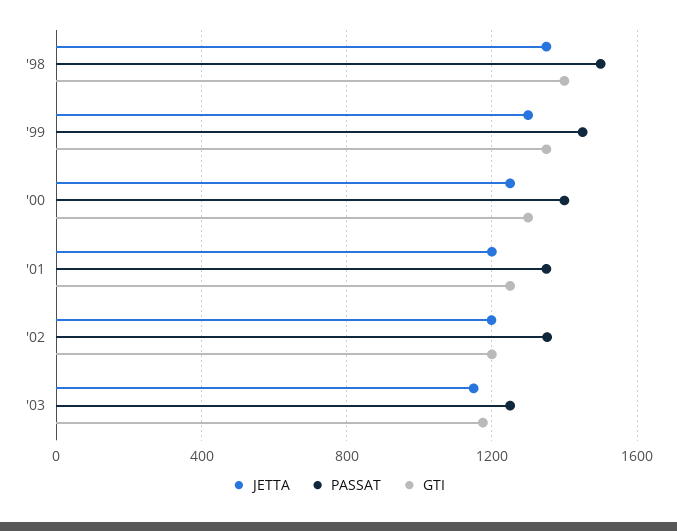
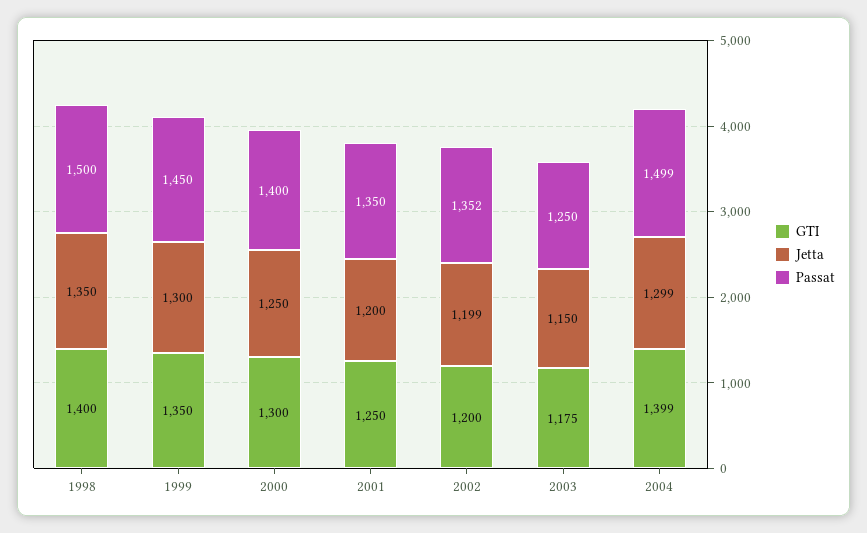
GTI, 2004: none -> 1399
JETTA, 2004: none -> 1299
PASSAT, 2004: none -> 1499

